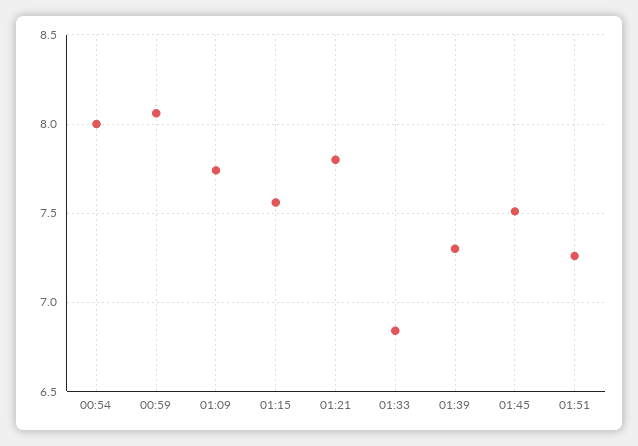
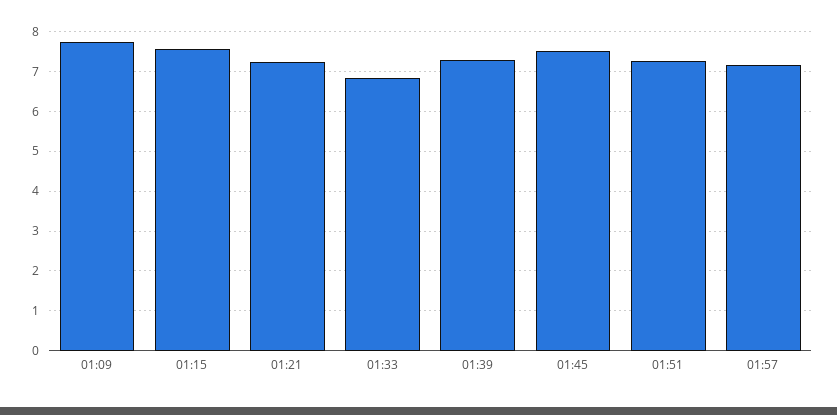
00:54: 8 -> none
00:59: 8.05 -> none
01:21: 7.8 -> 7.2
01:57: none -> 7.2

